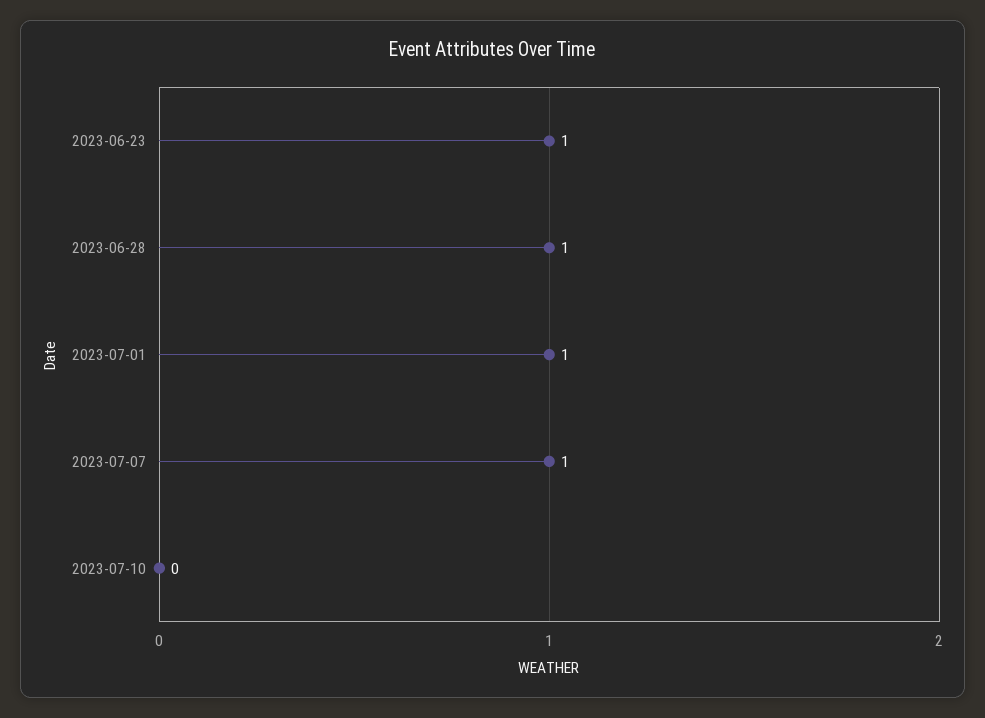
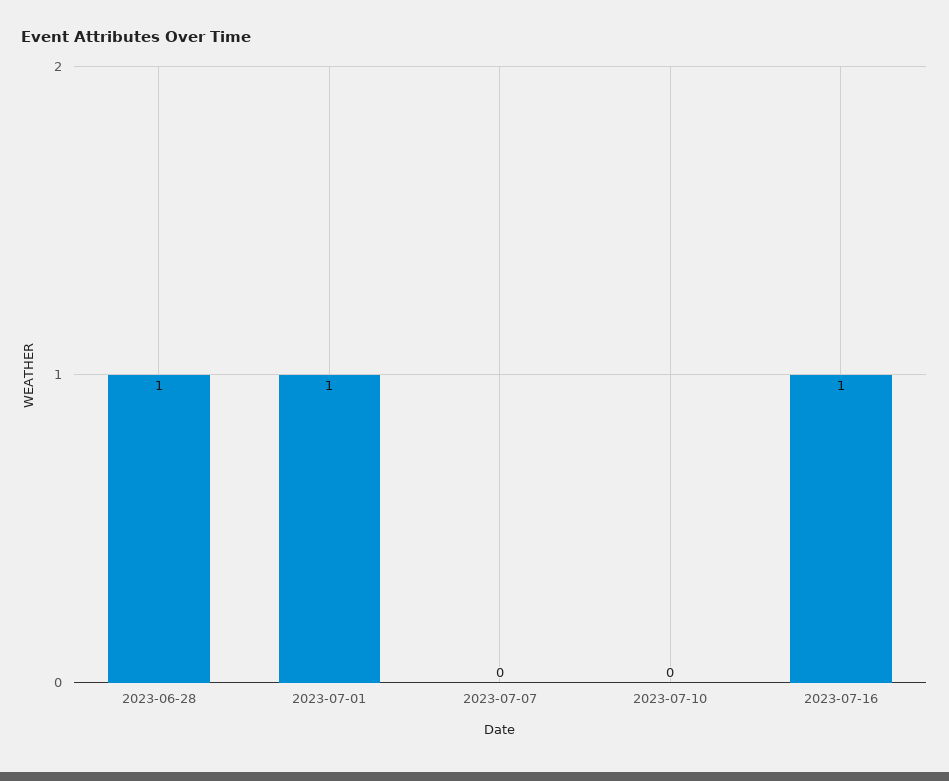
2023-06-23: 1 -> none
2023-07-07: 1 -> 0
2023-07-16: none -> 1

